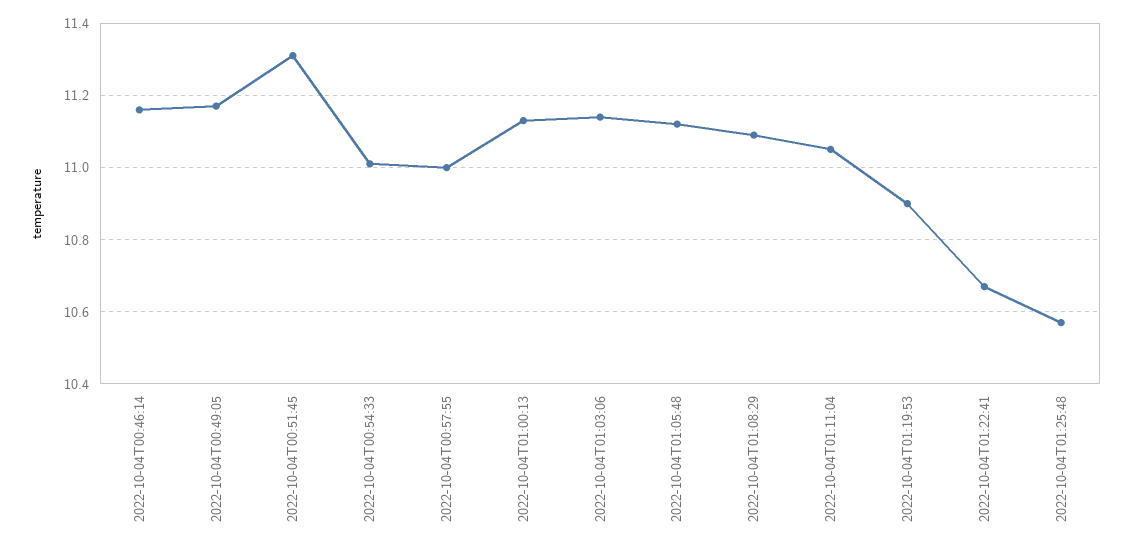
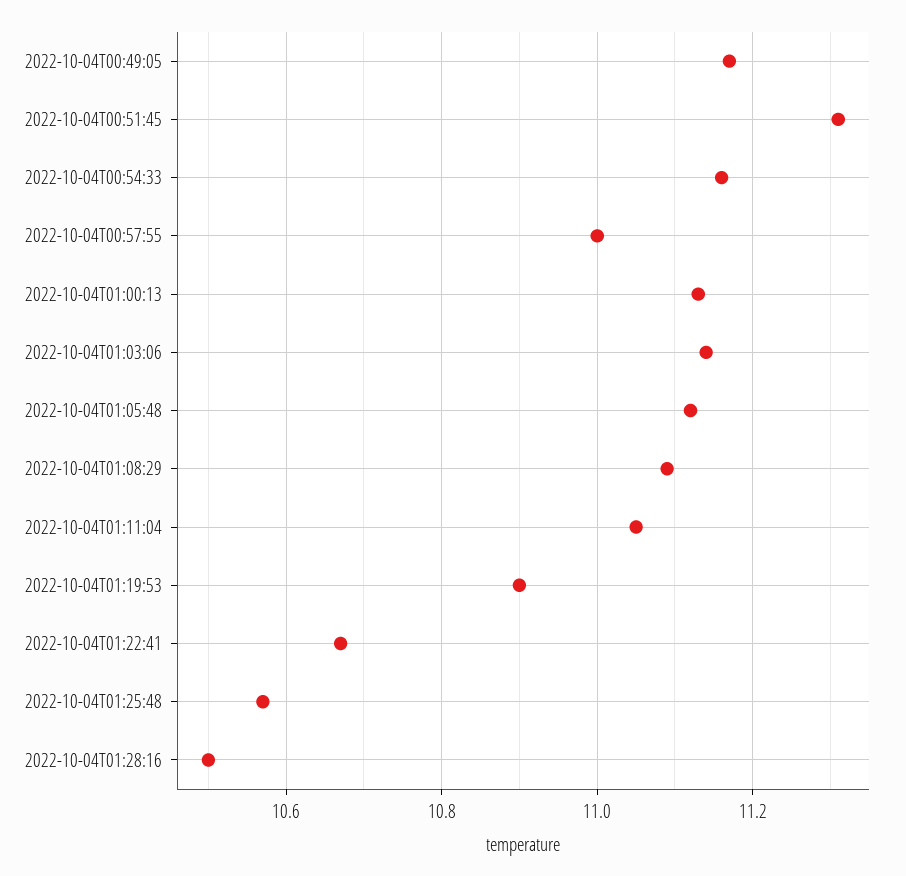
2022-10-04T00:46:14: 11.15 -> none
2022-10-04T00:54:33: 11 -> 11.15
2022-10-04T01:28:16: none -> 10.5

